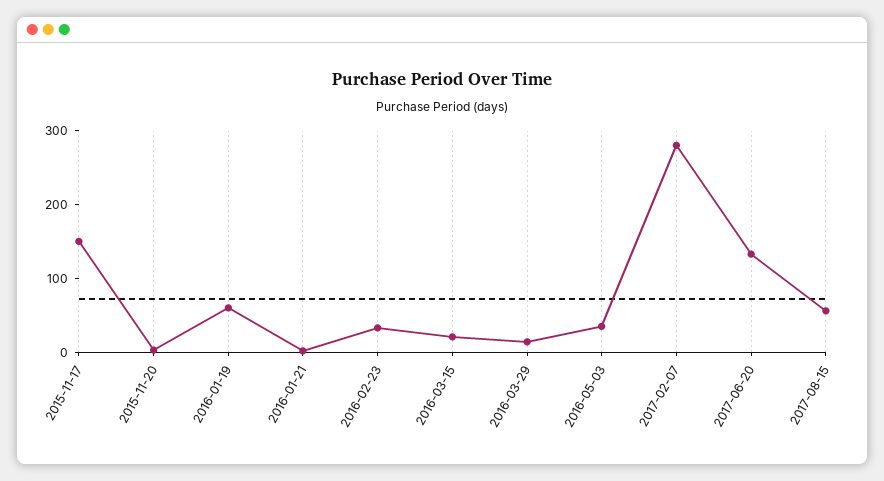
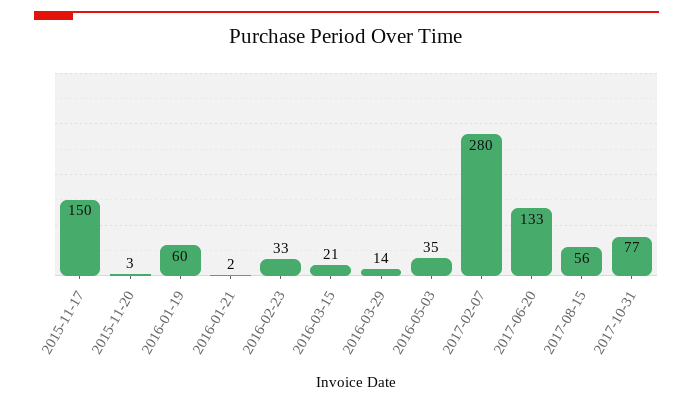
2017-10-31: none -> 77

